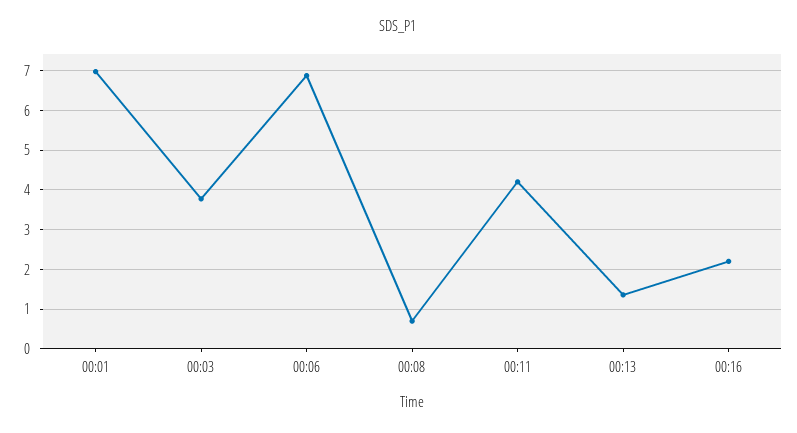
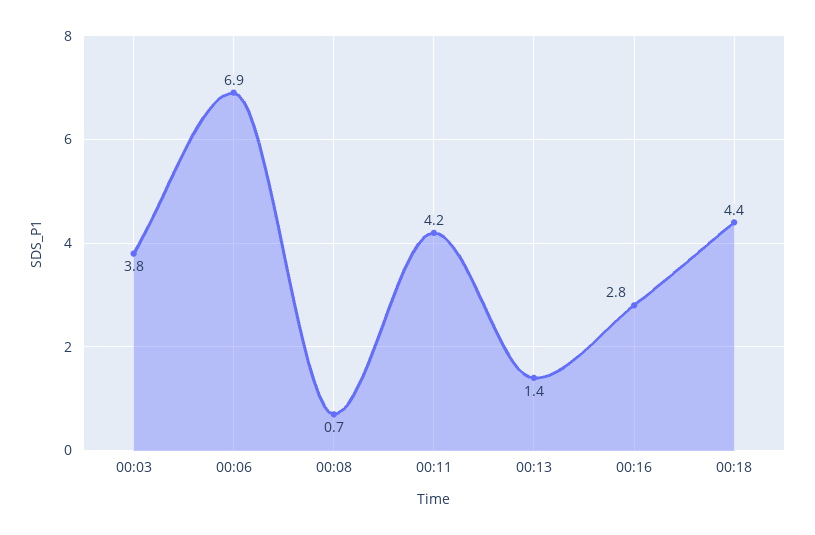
00:01: 7 -> none
00:16: 2.2 -> 2.8
00:18: none -> 4.4

